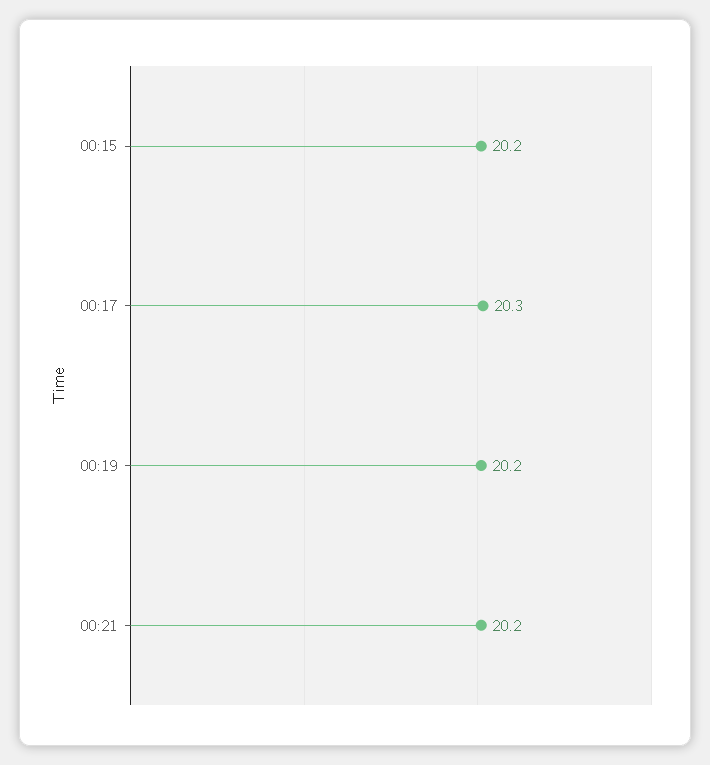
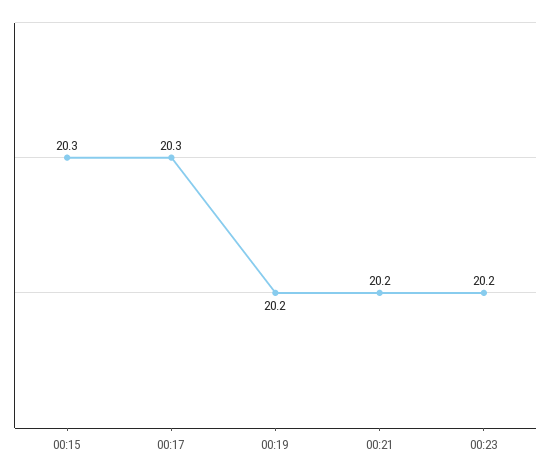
00:15: 20.2 -> 20.3
00:23: none -> 20.2

